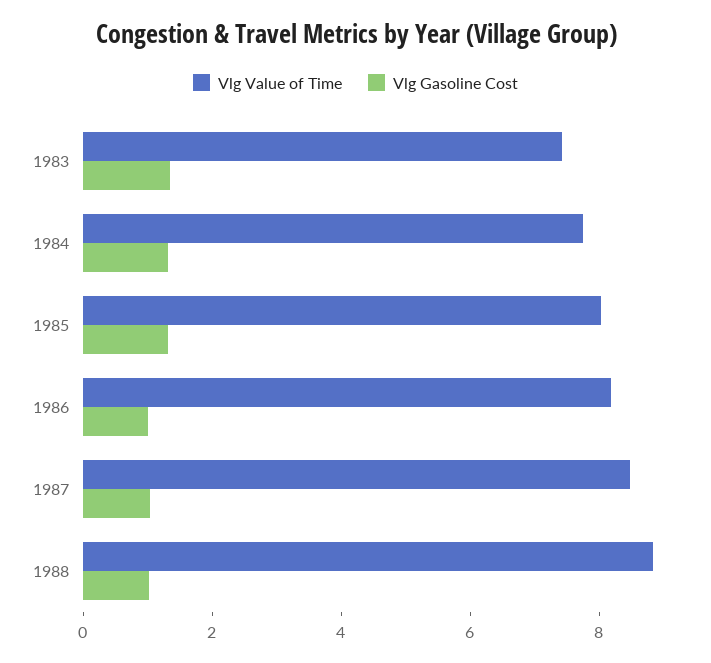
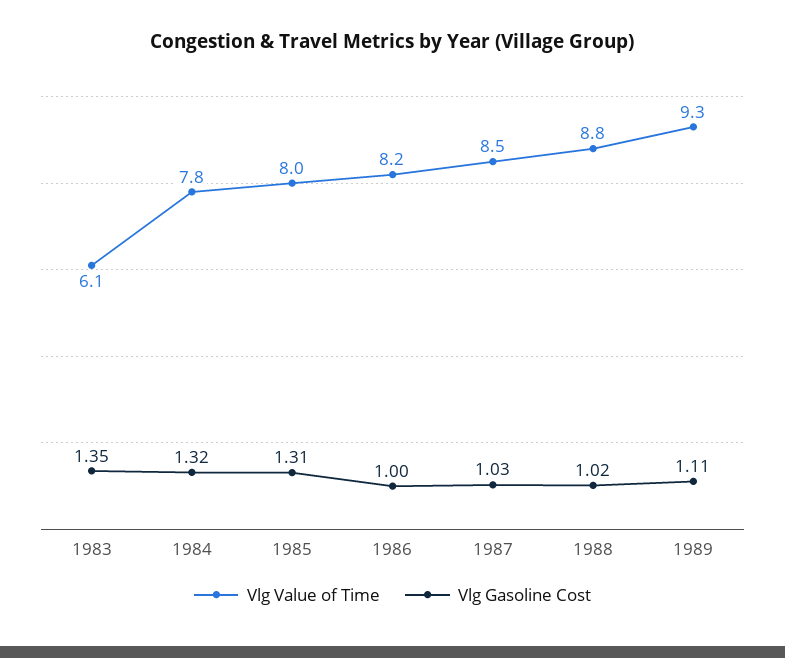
Vlg Value of Time, 1983: 7.5 -> 6.1
Vlg Value of Time, 1989: none -> 9.3
Vlg Gasoline Cost, 1989: none -> 1.11

